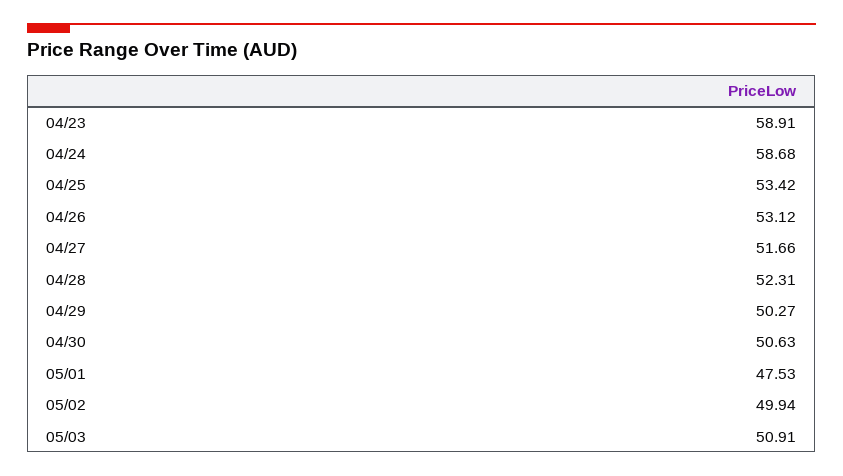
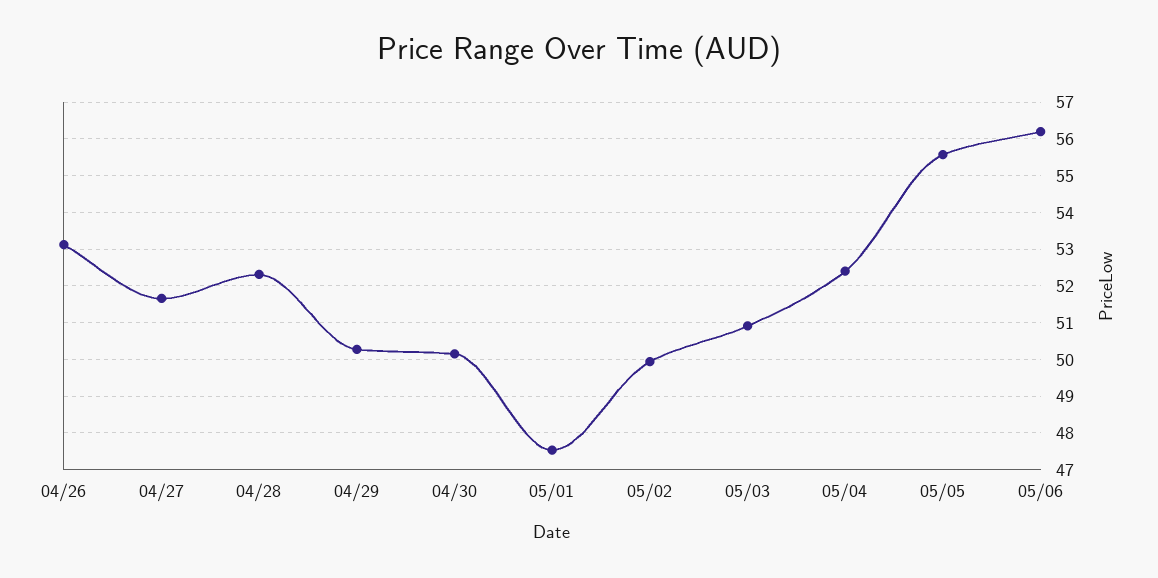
04/23: 58.91 -> none
04/24: 58.68 -> none
04/25: 53.42 -> none
04/30: 50.63 -> 50.2
05/04: none -> 52.4
05/05: none -> 55.6
05/06: none -> 56.2

